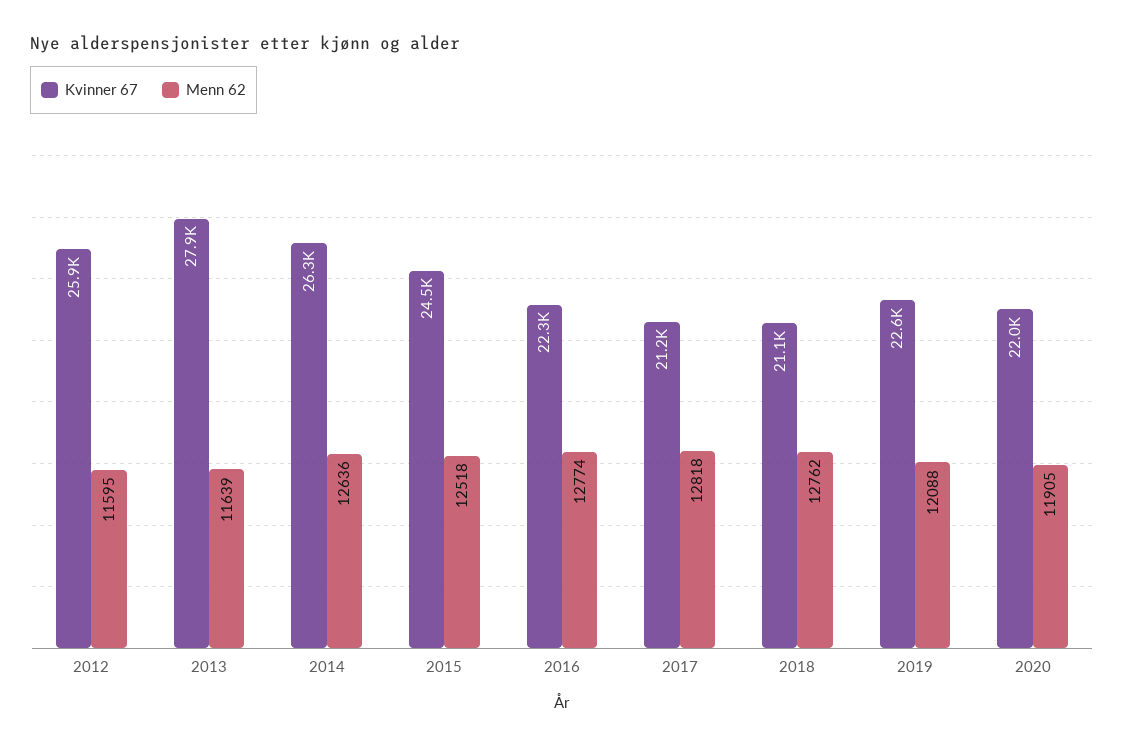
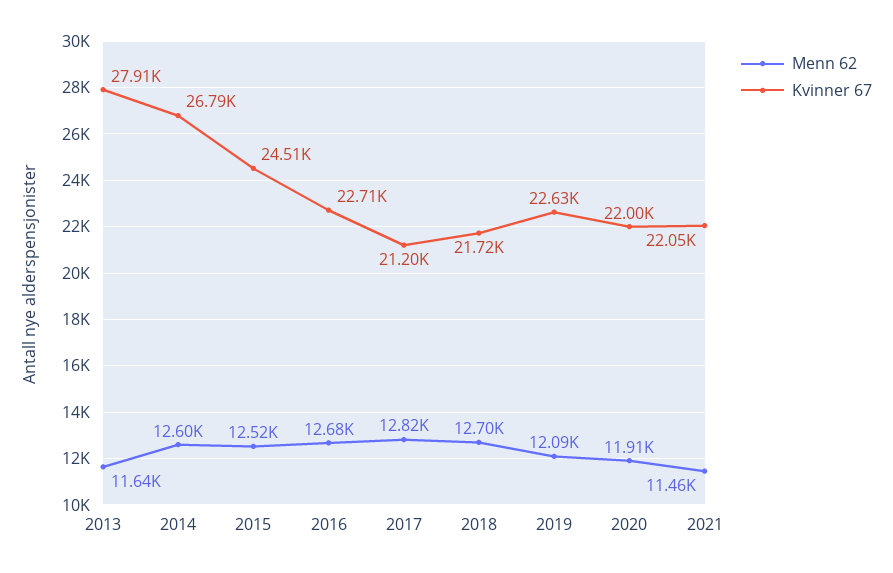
Kvinner 67, 2012: 25900 -> none
Menn 62, 2012: 11595 -> none
Kvinner 67, 2014: 26300 -> 26790
Menn 62, 2014: 12636 -> 12600
Kvinner 67, 2016: 22300 -> 22710
Menn 62, 2016: 12774 -> 12680
Kvinner 67, 2018: 21100 -> 21720
Menn 62, 2018: 12762 -> 12700
Menn 62, 2021: none -> 11460
Kvinner 67, 2021: none -> 22050

